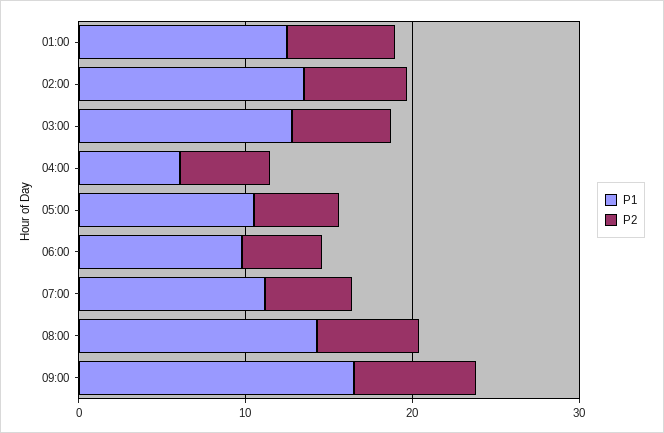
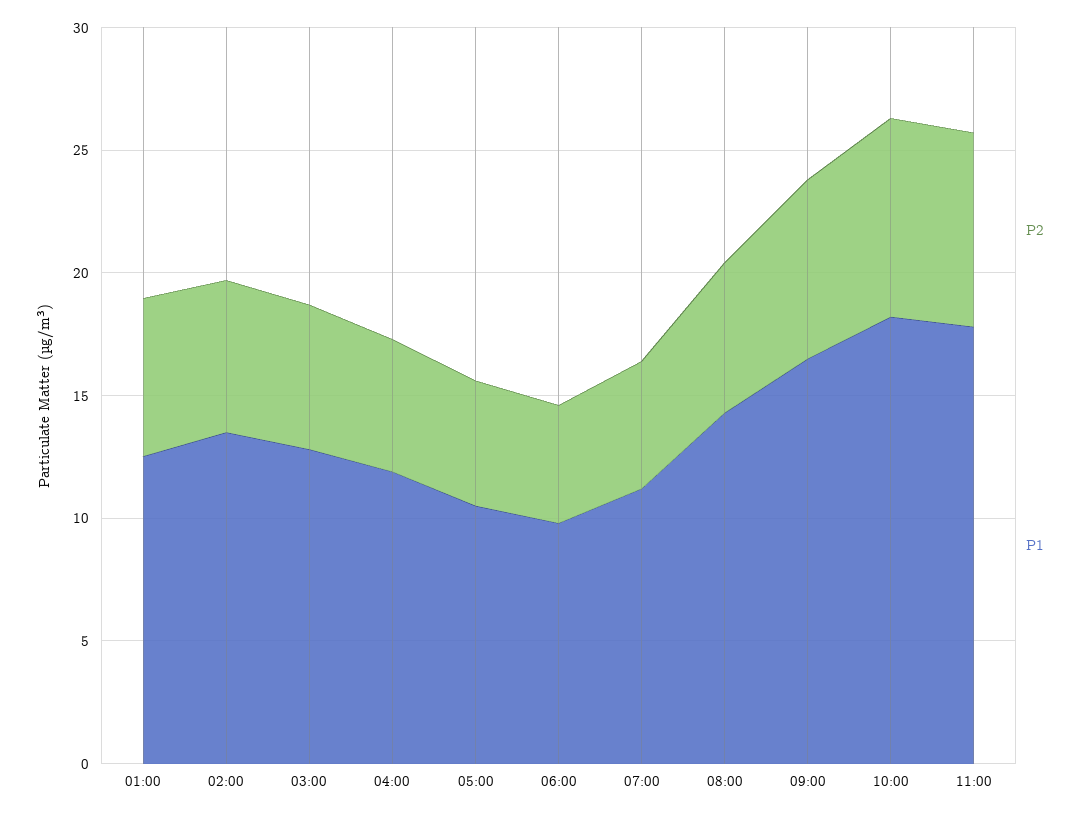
P1, 04:00: 6 -> 12
P2, 10:00: none -> 8
P1, 10:00: none -> 18
P2, 11:00: none -> 8
P1, 11:00: none -> 18

